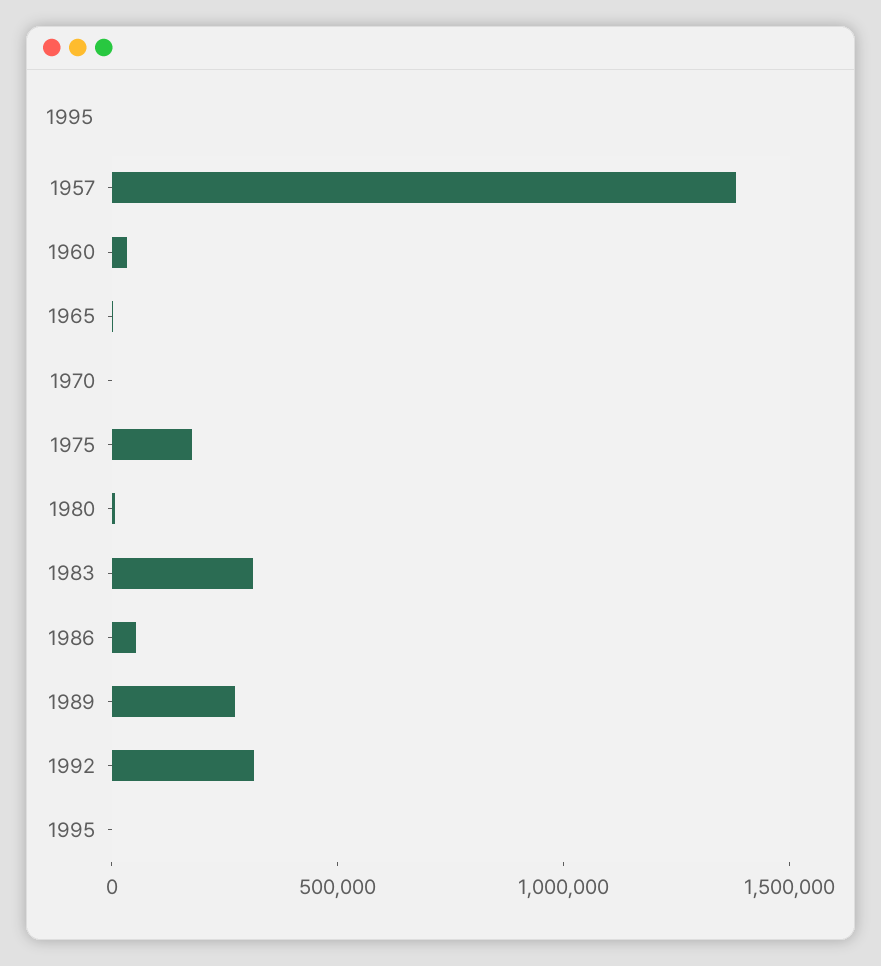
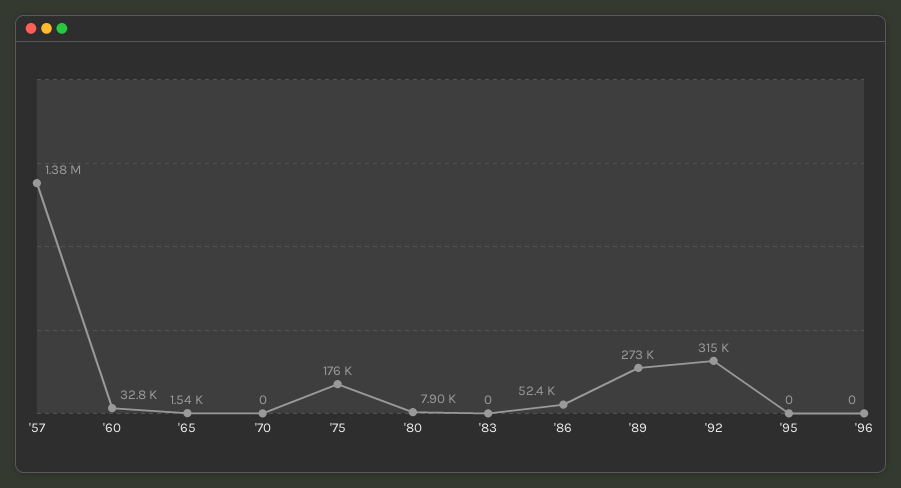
1983: 300000 -> 0
'96: none -> 0

